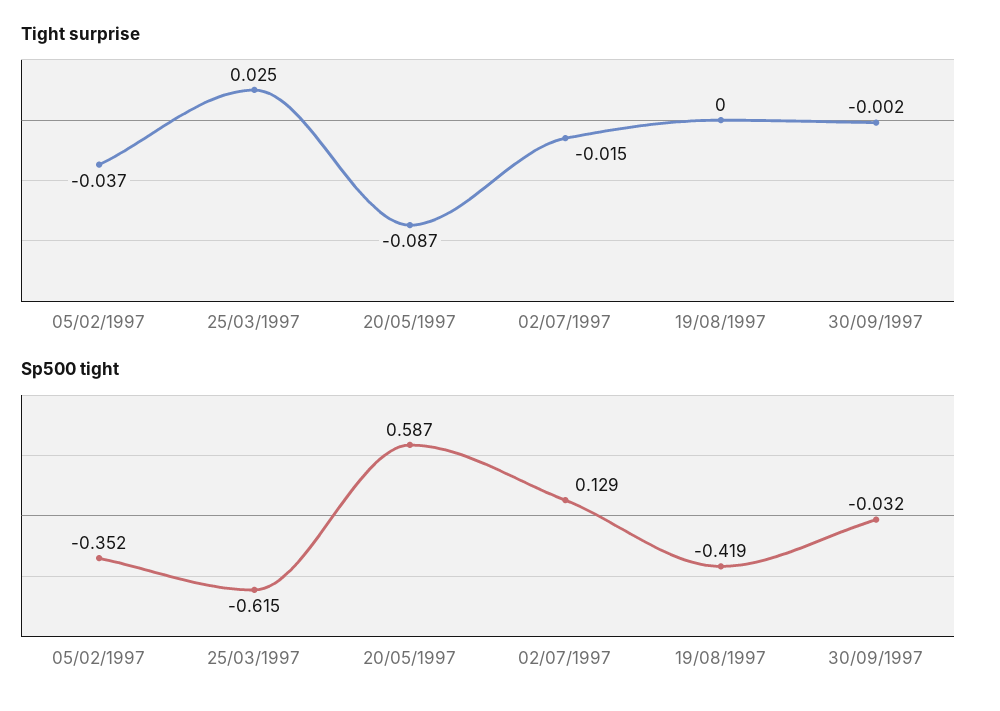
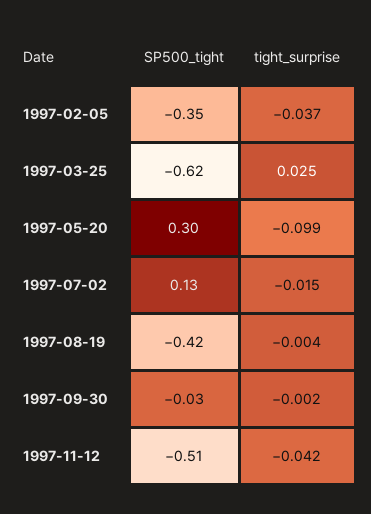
Tight surprise, 20/05/1997: -0.087 -> -0.099
Tight surprise, 19/08/1997: 0 -> -0.004
Sp500 tight, 20/05/1997: 0.587 -> 0.3
Sp500 tight, 1997-11-12: none -> -0.51
Tight surprise, 1997-11-12: none -> -0.042

